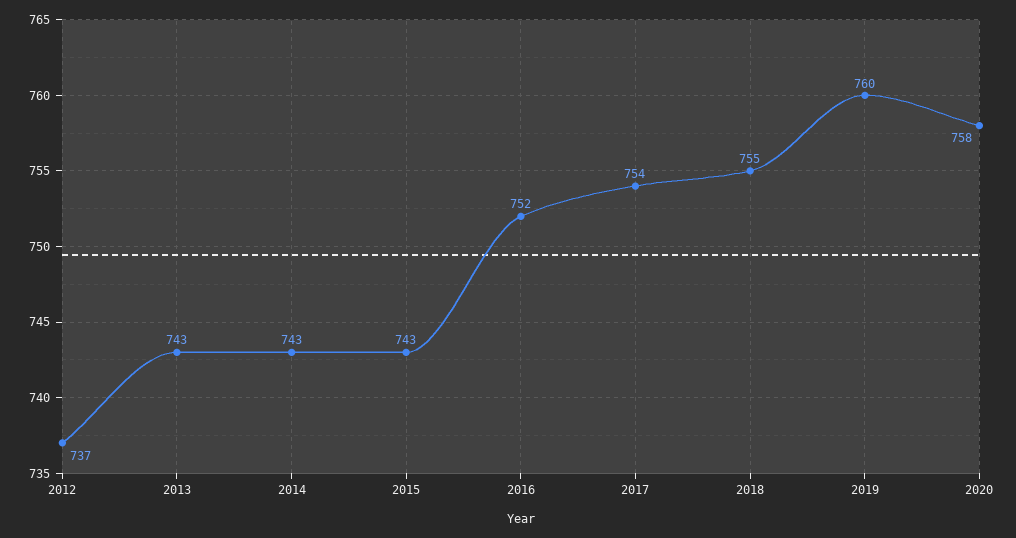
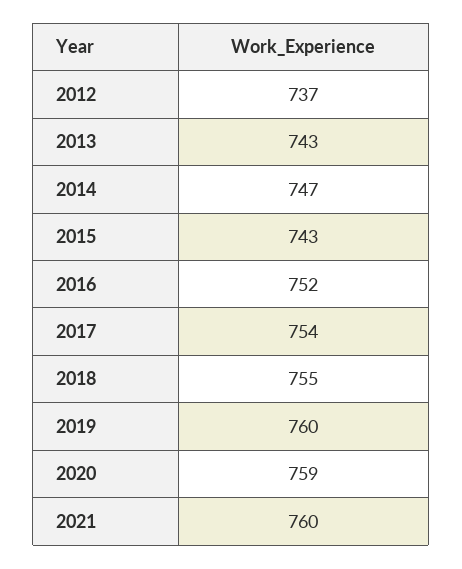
2014: 743 -> 747
2020: 758 -> 759
2021: none -> 760

